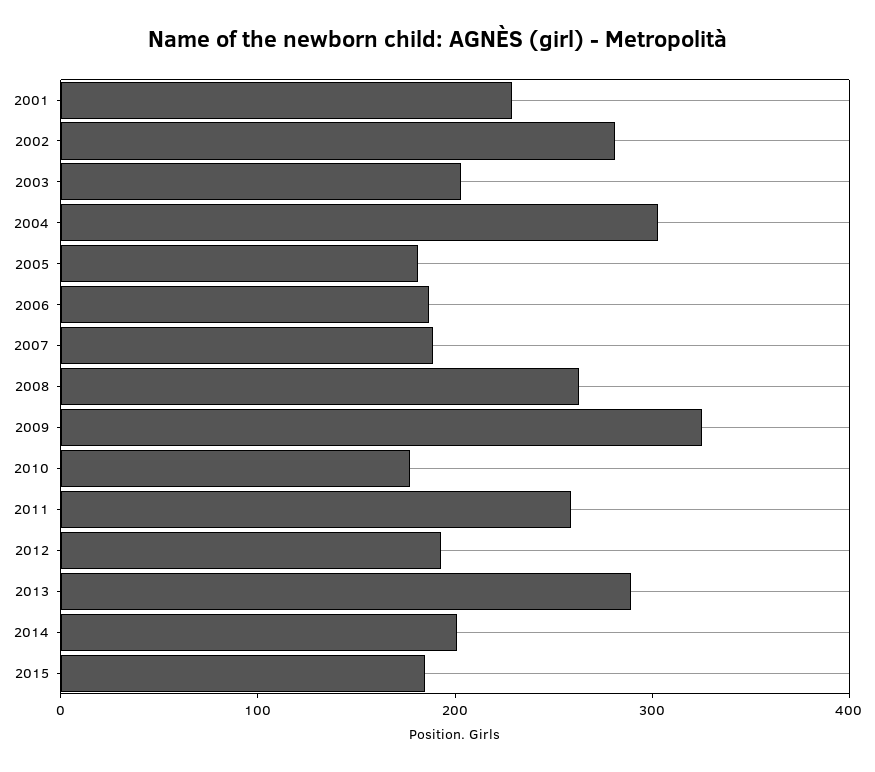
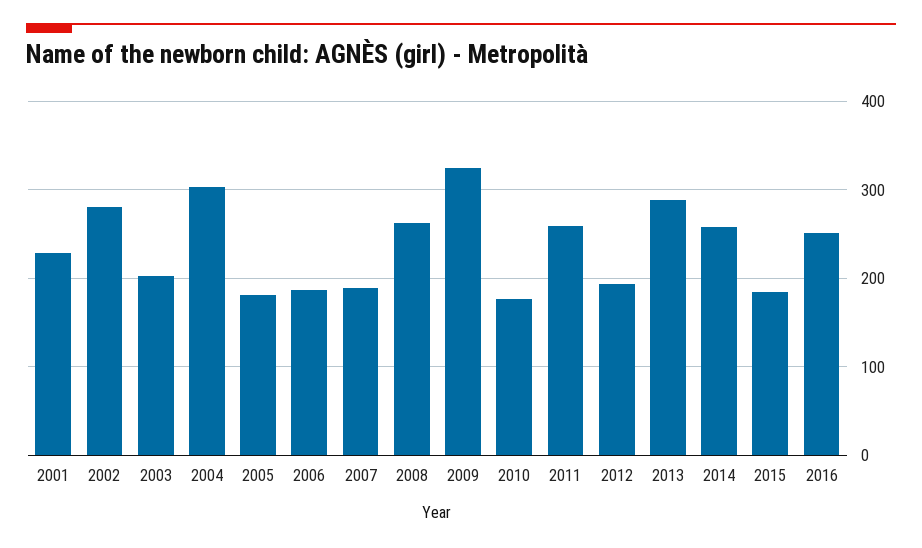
2014: 200 -> 260
2016: none -> 250

